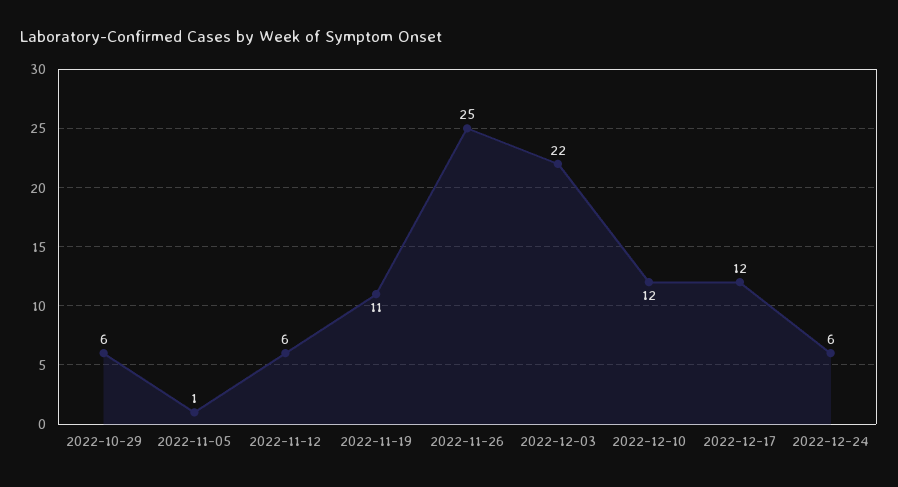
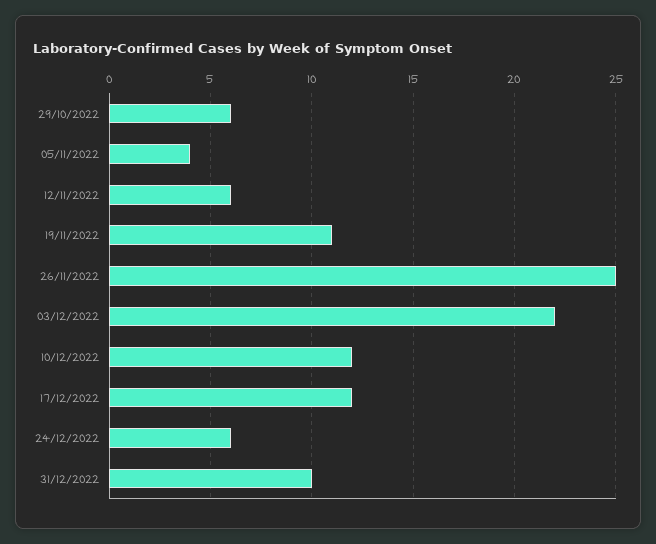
2022-11-05: 1 -> 4
31/12/2022: none -> 10

